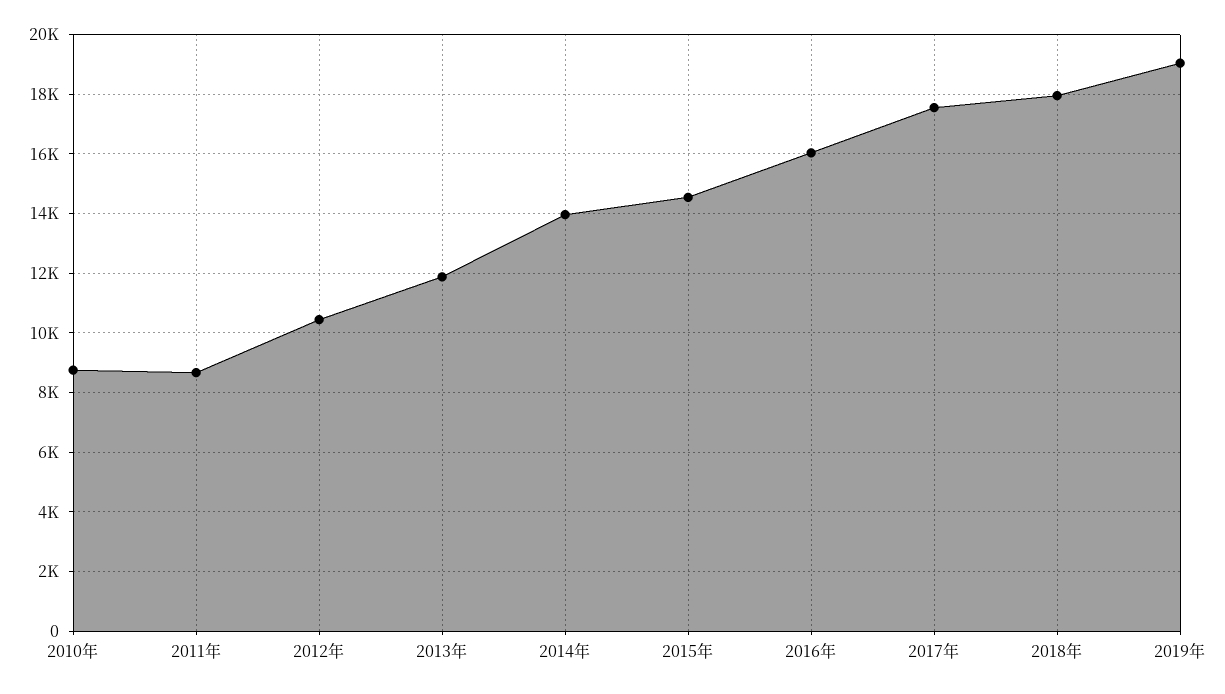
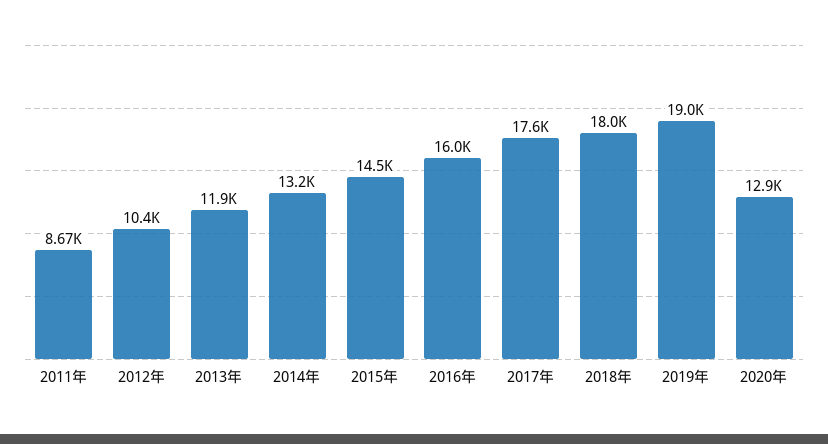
2010年: 8750 -> none
2014年: 14000 -> 13200
2020年: none -> 12900

